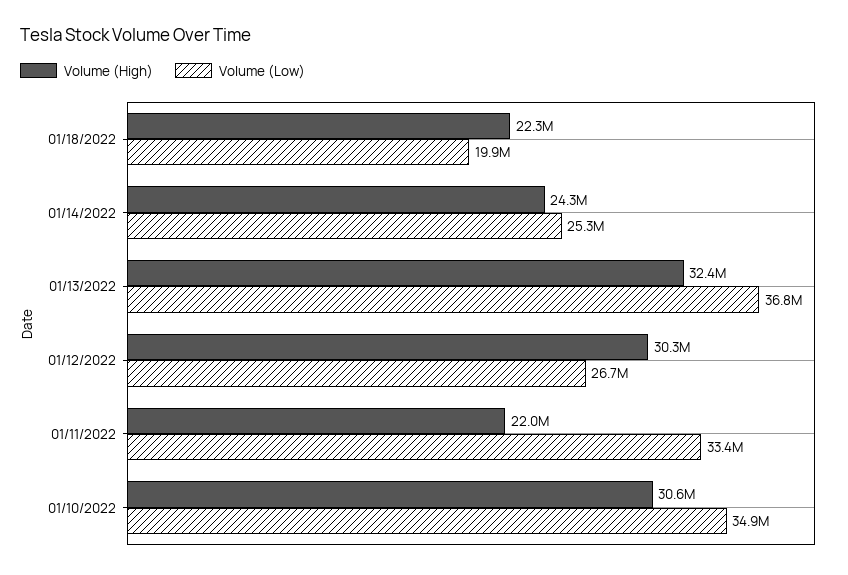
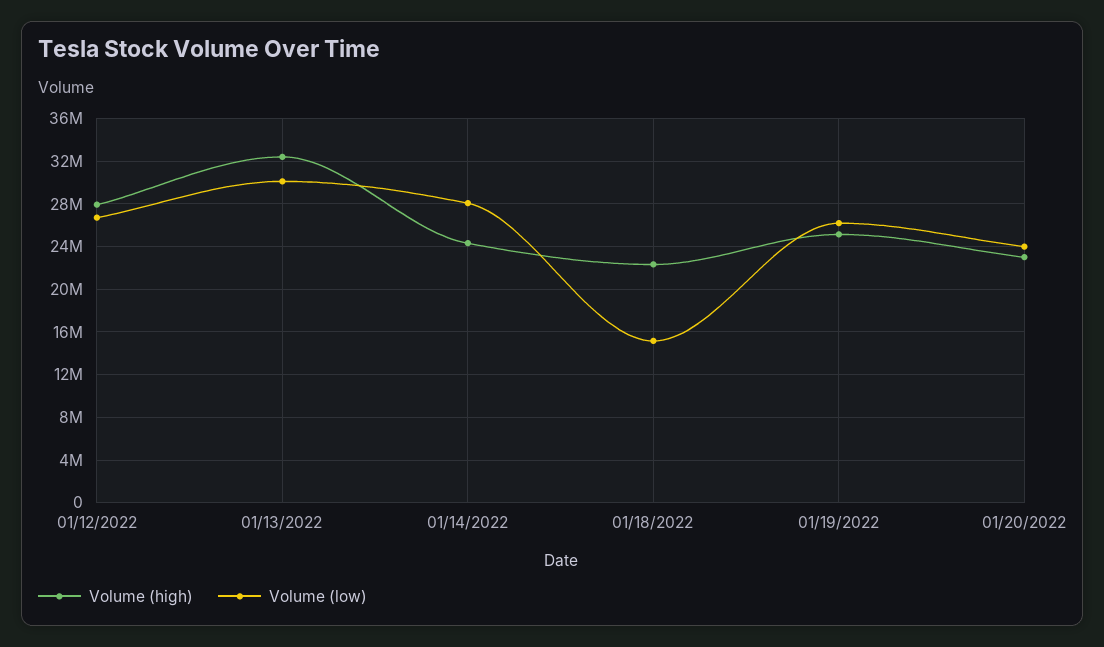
Volume (Low), 01/18/2022: 19900000 -> 15000000
Volume (Low), 01/14/2022: 25300000 -> 28000000
Volume (Low), 01/13/2022: 36800000 -> 30000000
Volume (High), 01/12/2022: 30300000 -> 28000000
Volume (High), 01/11/2022: 22000000 -> none
Volume (Low), 01/11/2022: 33400000 -> none
Volume (High), 01/10/2022: 30600000 -> none
Volume (Low), 01/10/2022: 34900000 -> none
Volume (High), 01/19/2022: none -> 25000000
Volume (Low), 01/19/2022: none -> 26000000
Volume (High), 01/20/2022: none -> 23000000
Volume (Low), 01/20/2022: none -> 24000000

